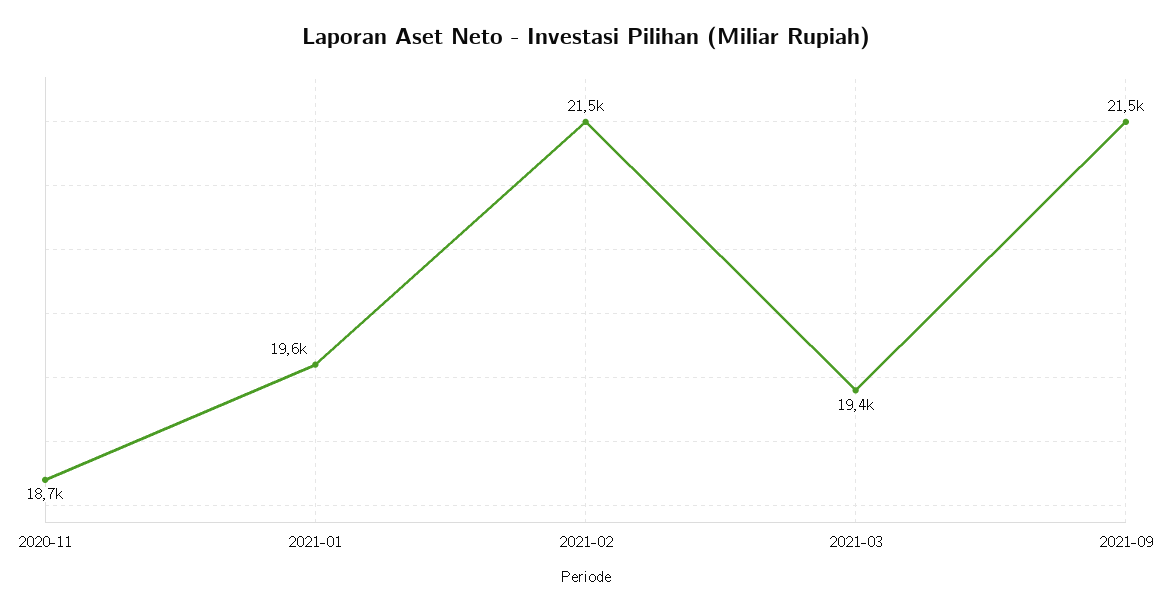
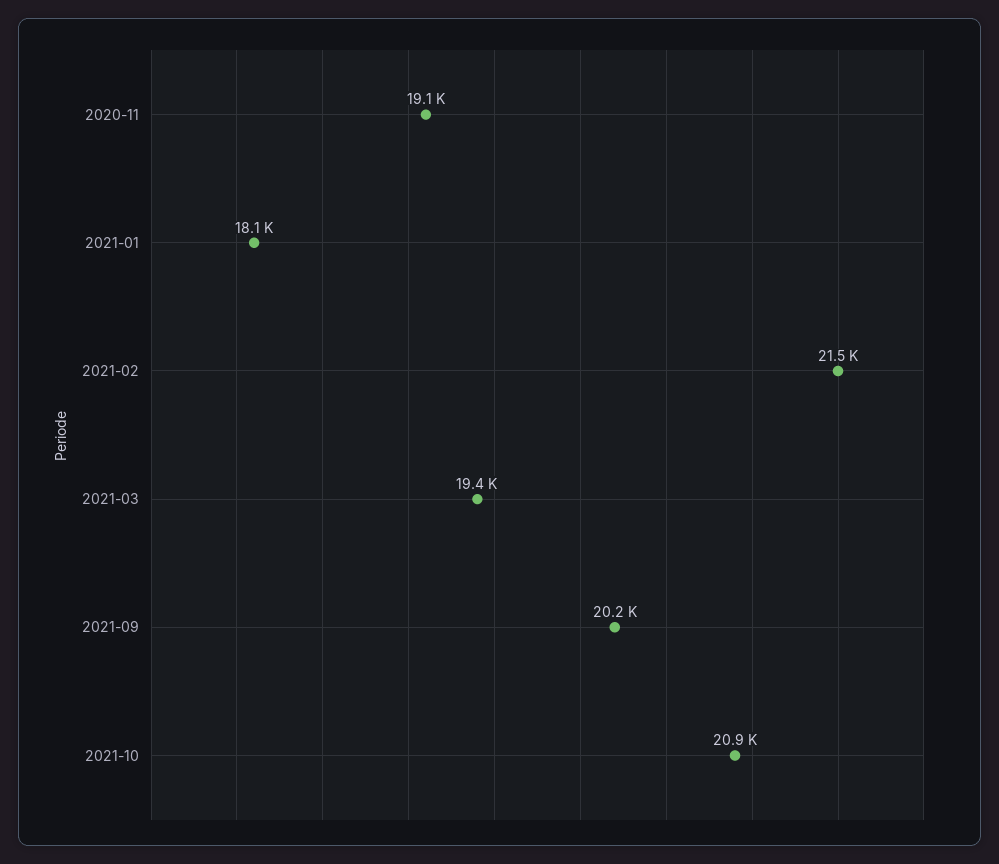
2020-11: 18700 -> 19100
2021-01: 19600 -> 18100
2021-09: 21500 -> 20200
2021-10: none -> 20900

